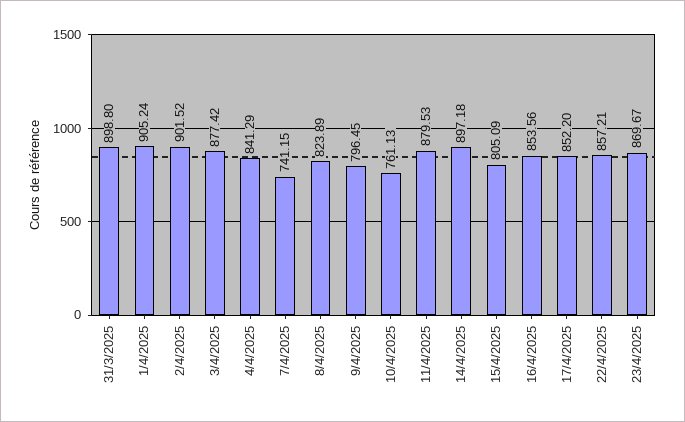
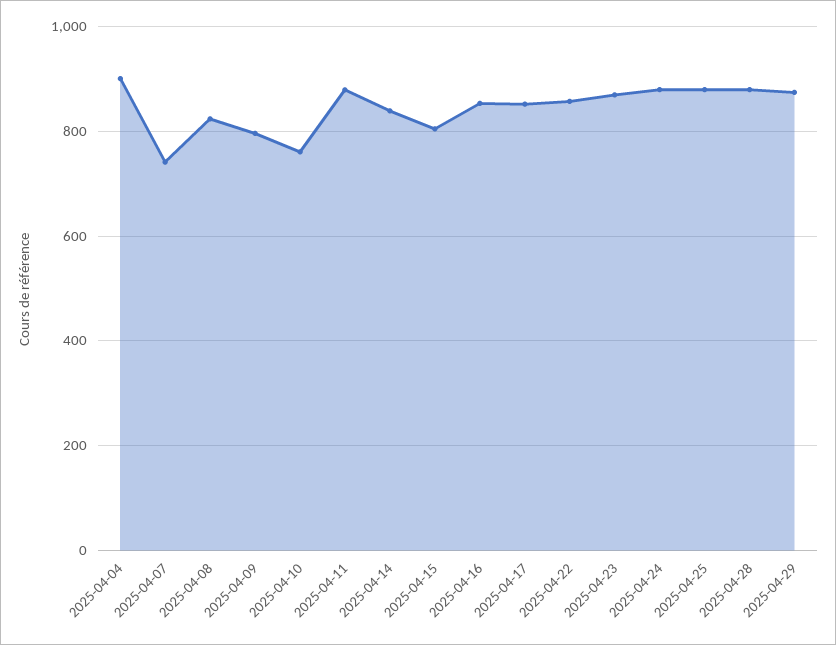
31/3/2025: 898.8 -> none
1/4/2025: 905.24 -> none
2/4/2025: 901.52 -> none
3/4/2025: 877.42 -> none
4/4/2025: 841.29 -> 900
14/4/2025: 897.18 -> 840
2025-04-24: none -> 880
2025-04-25: none -> 880
2025-04-28: none -> 880
2025-04-29: none -> 880

